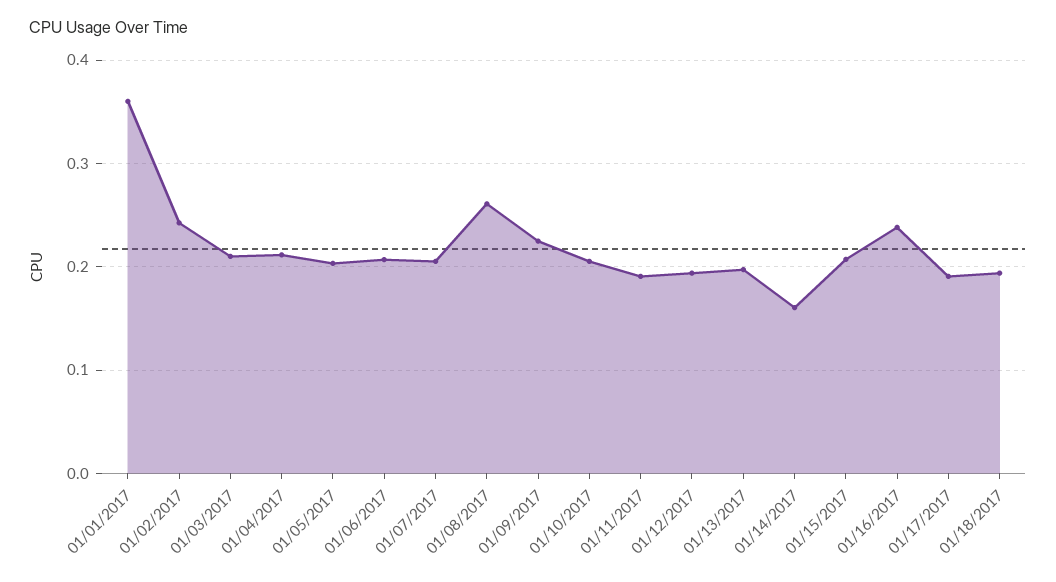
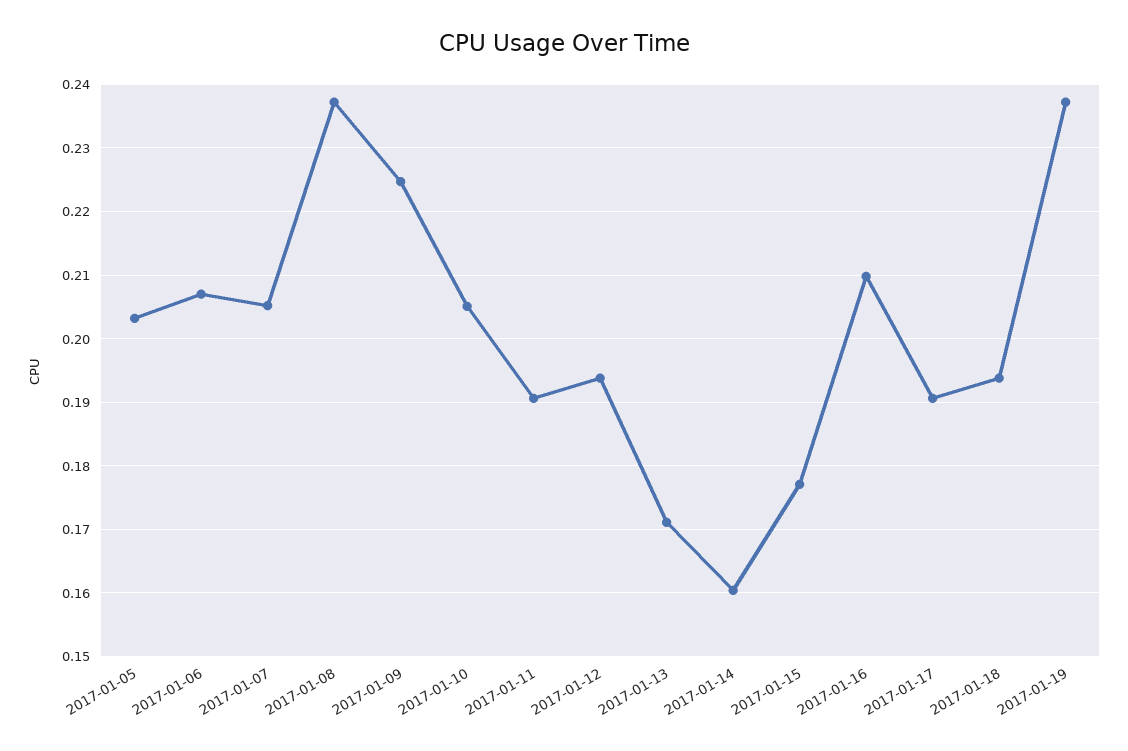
01/01/2017: 0.36 -> none
01/02/2017: 0.24 -> none
01/03/2017: 0.21 -> none
01/04/2017: 0.21 -> none
01/08/2017: 0.26 -> 0.237
01/13/2017: 0.2 -> 0.171
01/15/2017: 0.21 -> 0.177
01/16/2017: 0.24 -> 0.21
2017-01-19: none -> 0.237

